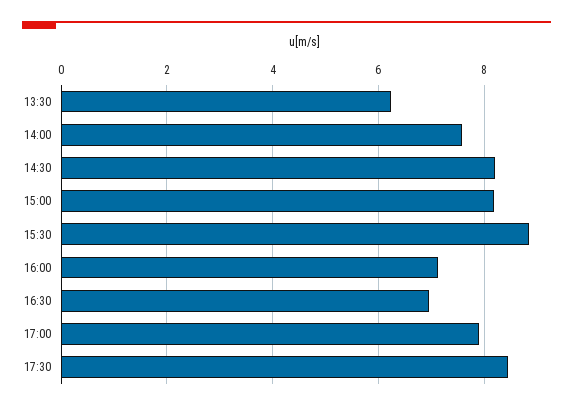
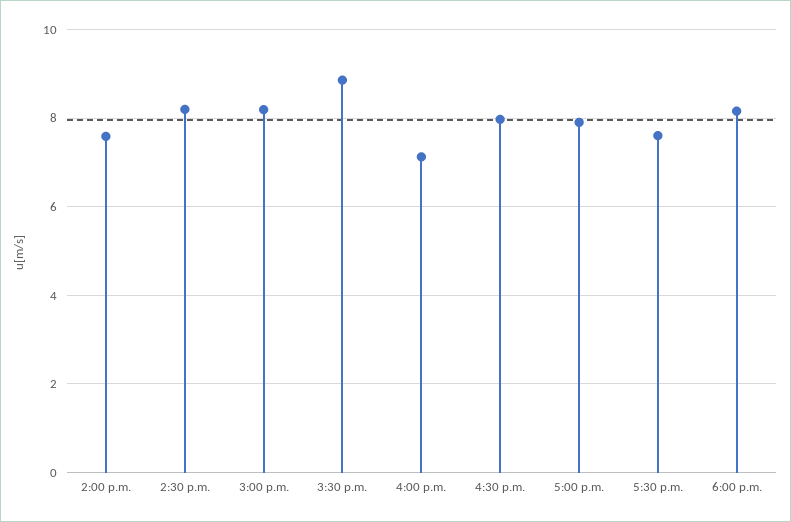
13:30: 6.2 -> none
16:30: 7 -> 8
17:30: 8.4 -> 7.6
6:00 p.m.: none -> 8.2

